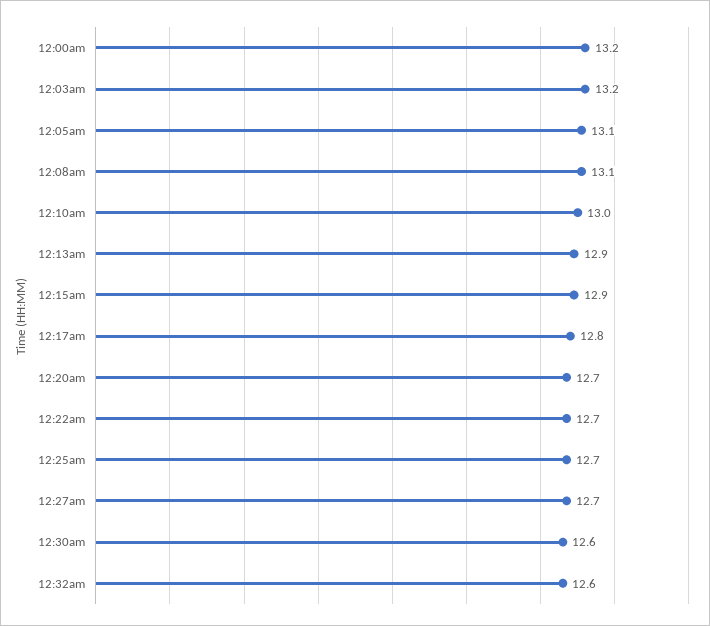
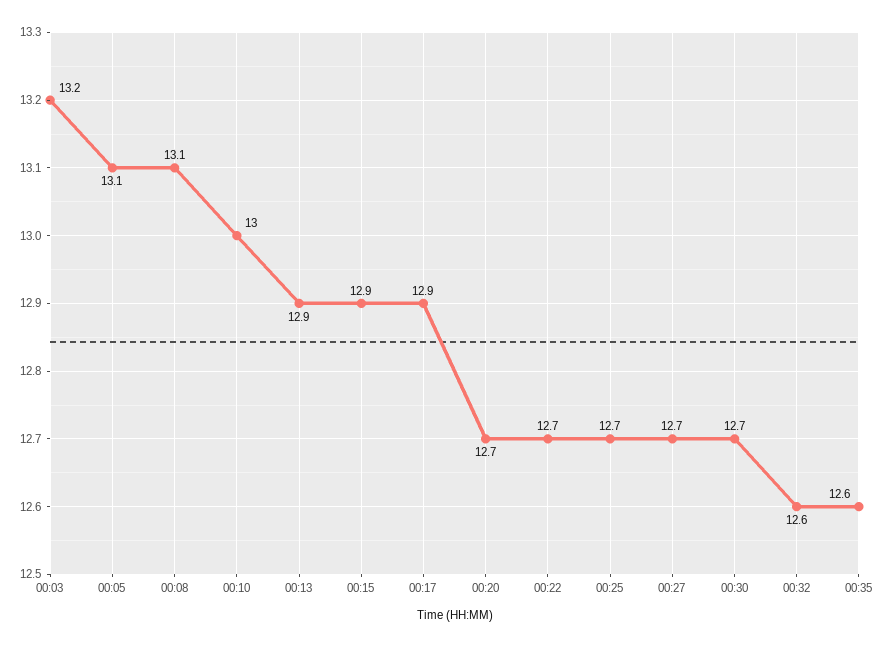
12:00am: 13.2 -> none
12:17am: 12.8 -> 12.9
12:30am: 12.6 -> 12.7
00:35: none -> 12.6

